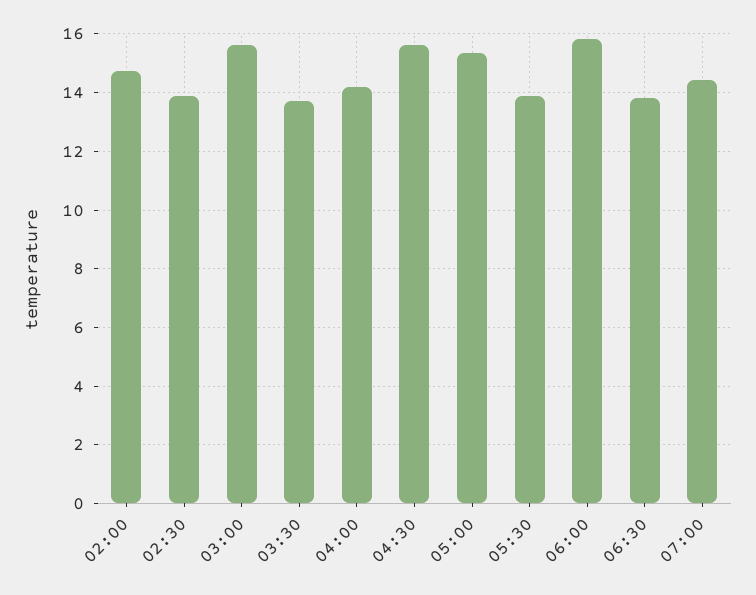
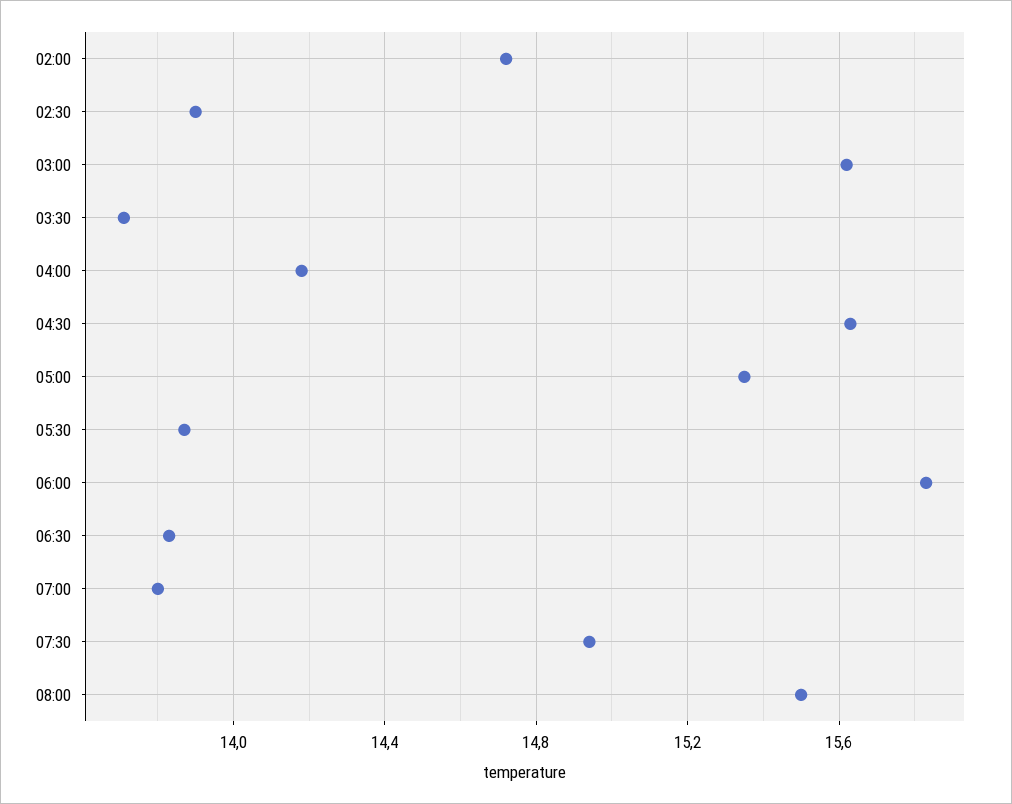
07:00: 14.5 -> 13.8
07:30: none -> 14.95
08:00: none -> 15.5

